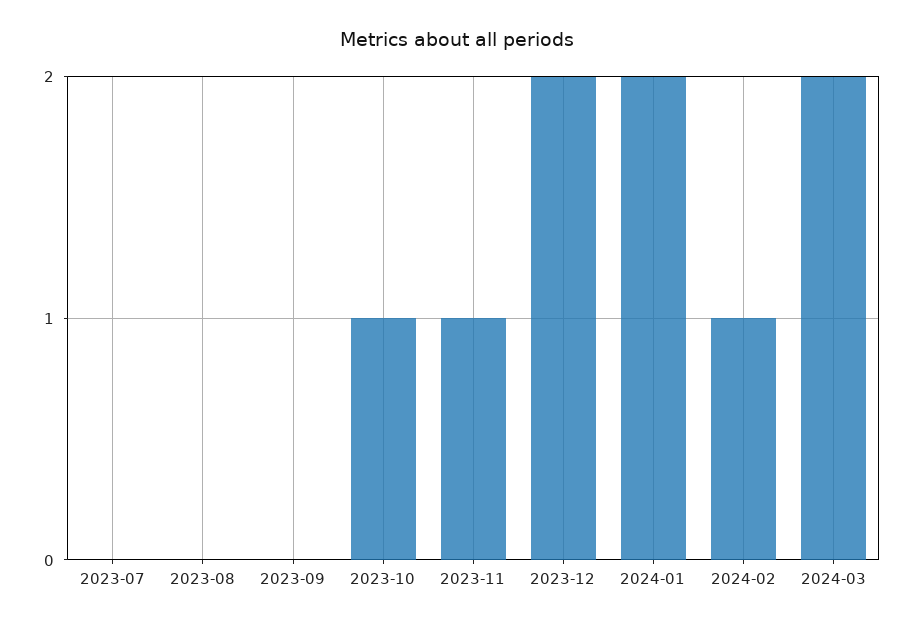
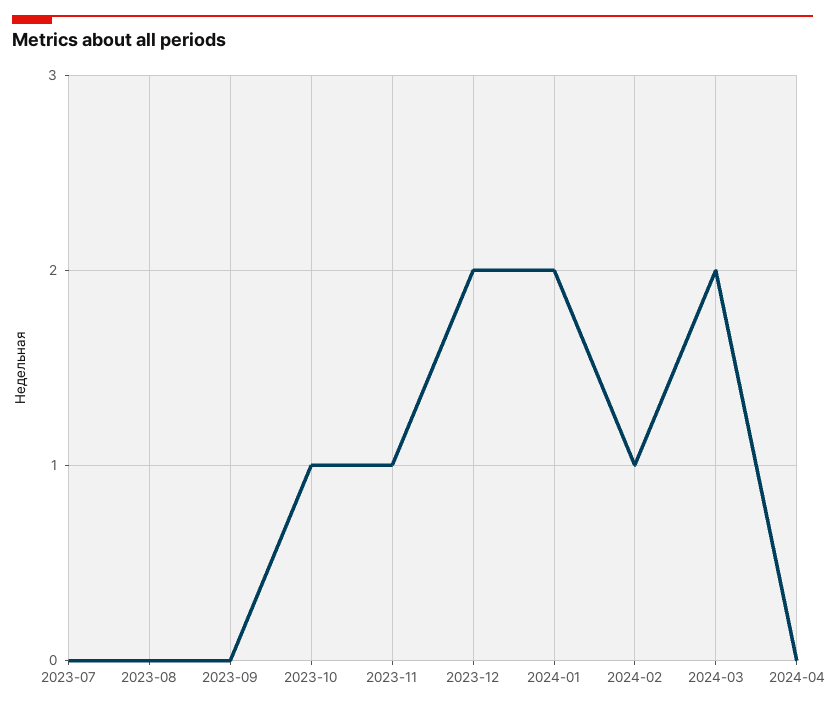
2024-04: none -> 0

